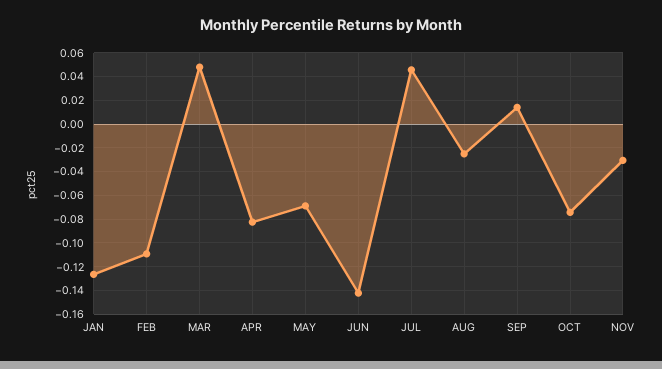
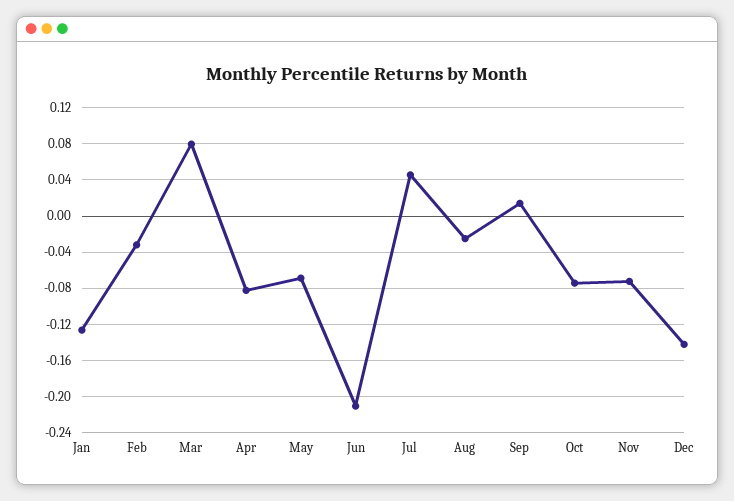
FEB: -0.11 -> -0.03
MAR: 0.05 -> 0.08
JUN: -0.14 -> -0.21
NOV: -0.03 -> -0.07
Dec: none -> -0.14

